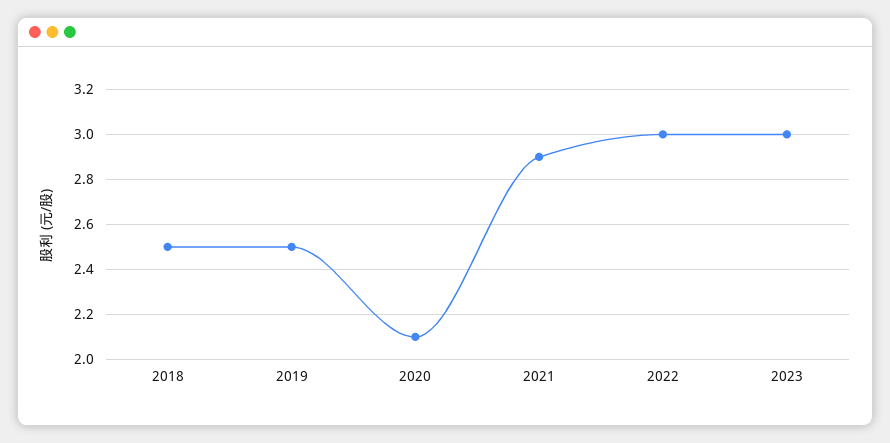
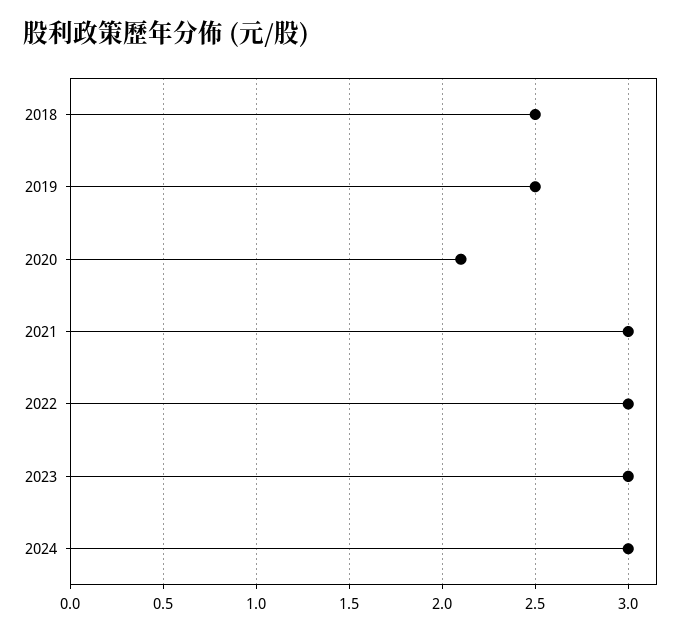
2021: 2.9 -> 3
2024: none -> 3

